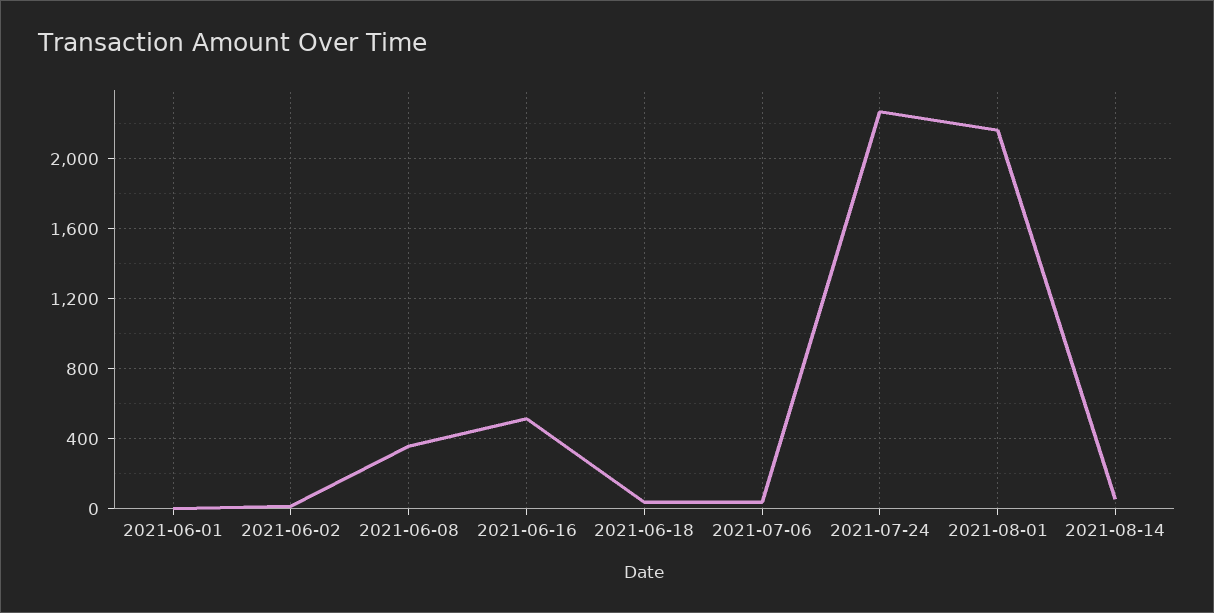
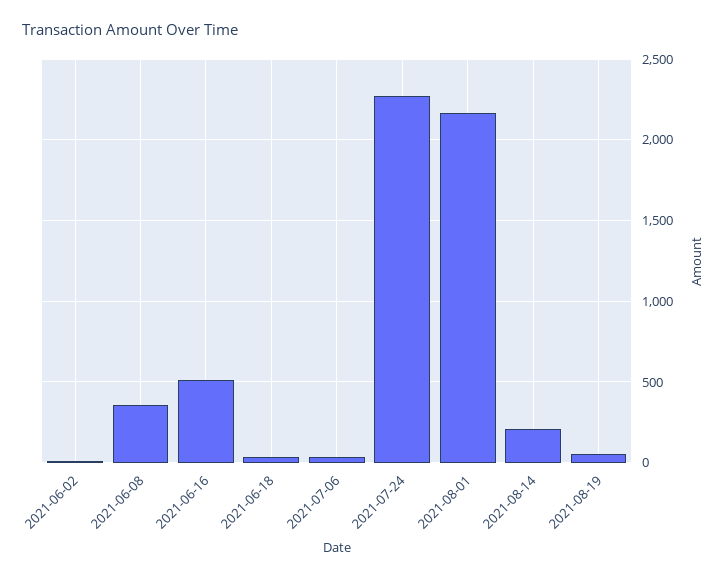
2021-06-01: 0 -> none
2021-08-14: 50 -> 200
2021-08-19: none -> 50

